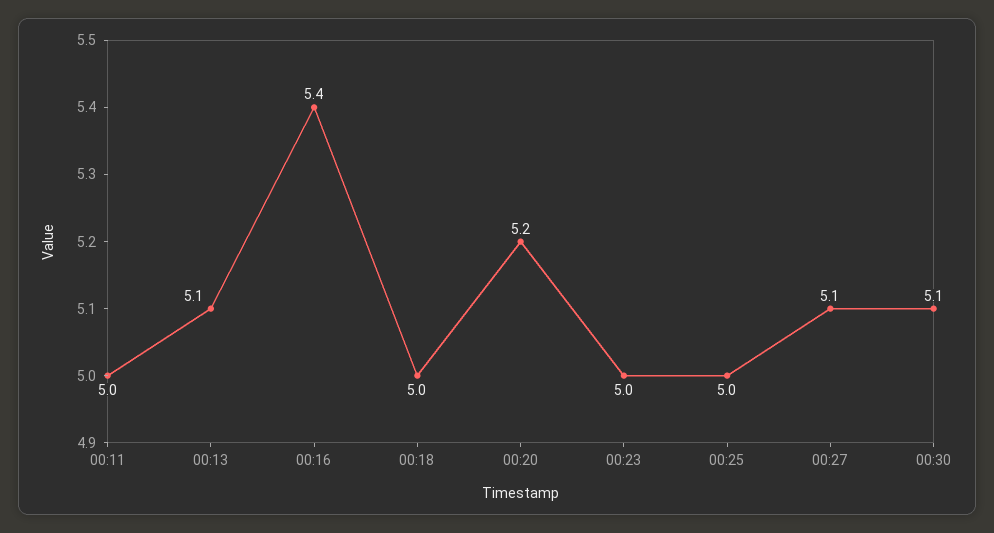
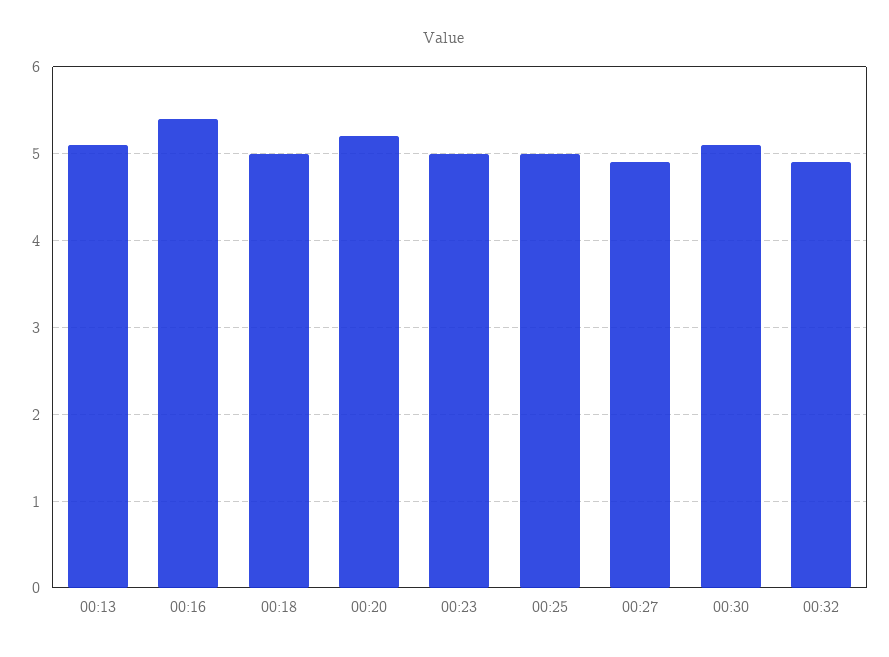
00:11: 5 -> none
00:27: 5.1 -> 4.9
00:32: none -> 4.9

